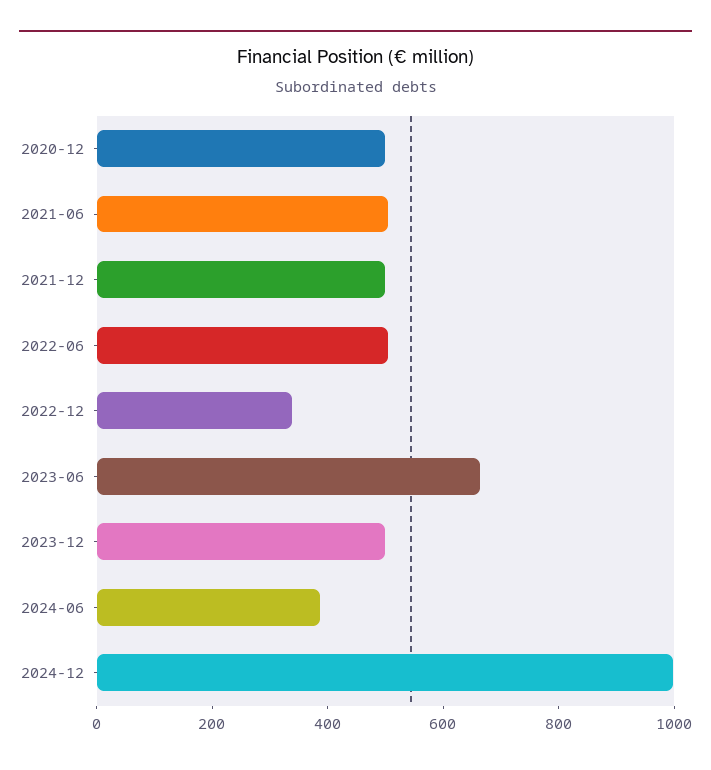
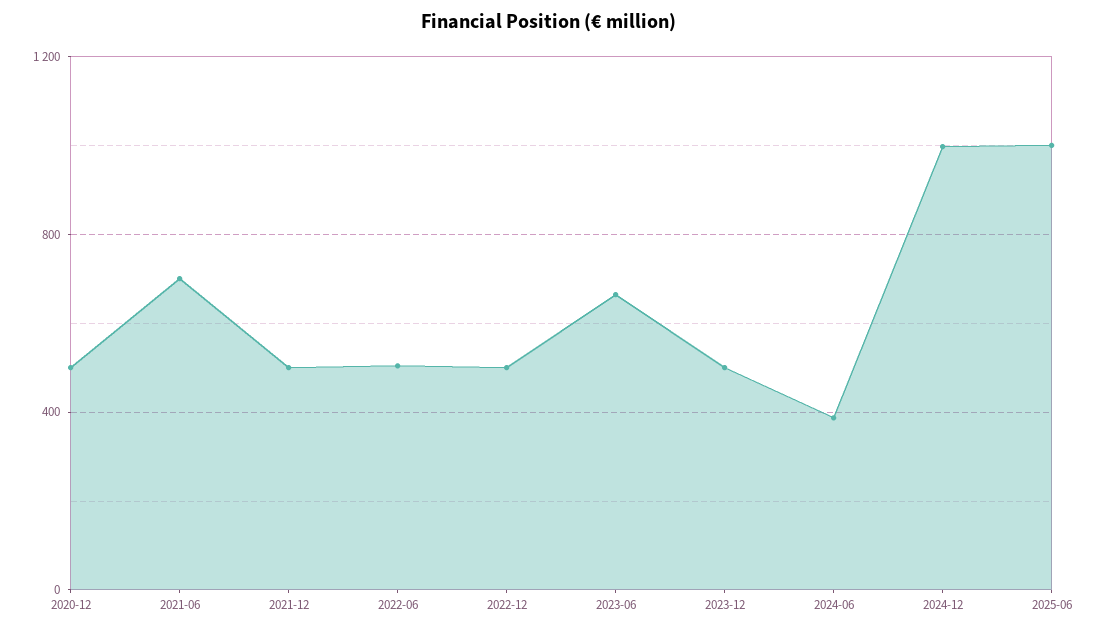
2021-06: 500 -> 700
2022-12: 350 -> 500
2025-06: none -> 1000

